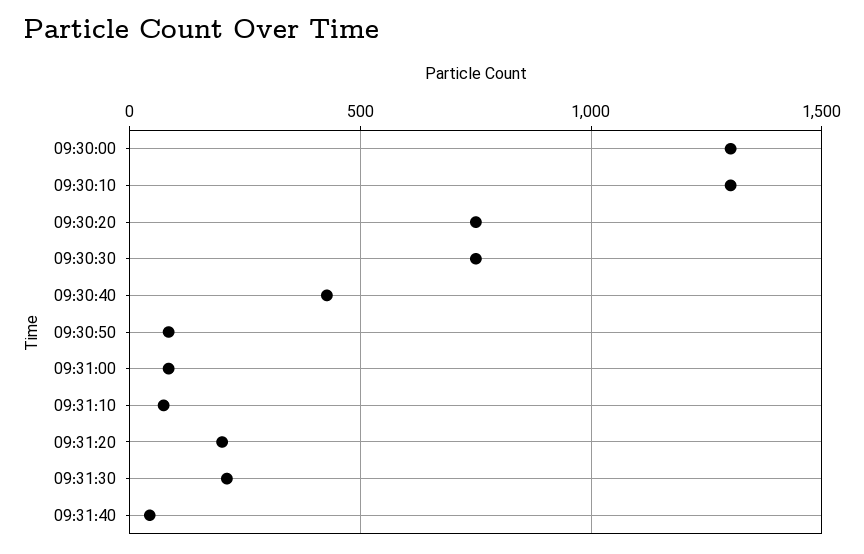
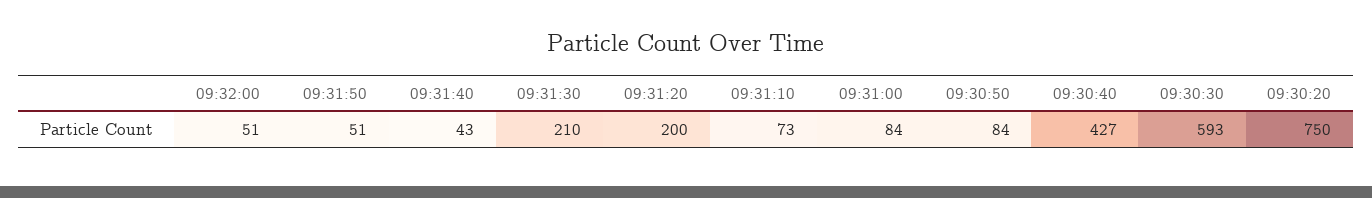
09:30:00: 1300 -> none
09:30:10: 1300 -> none
09:30:30: 750 -> 593
09:32:00: none -> 51
09:31:50: none -> 51

